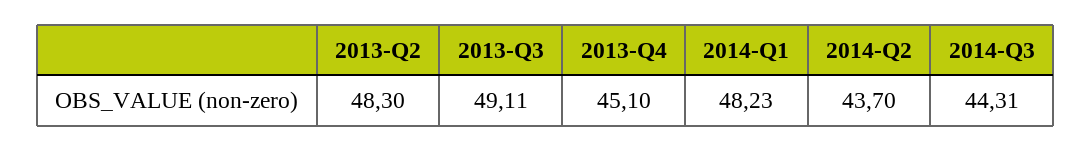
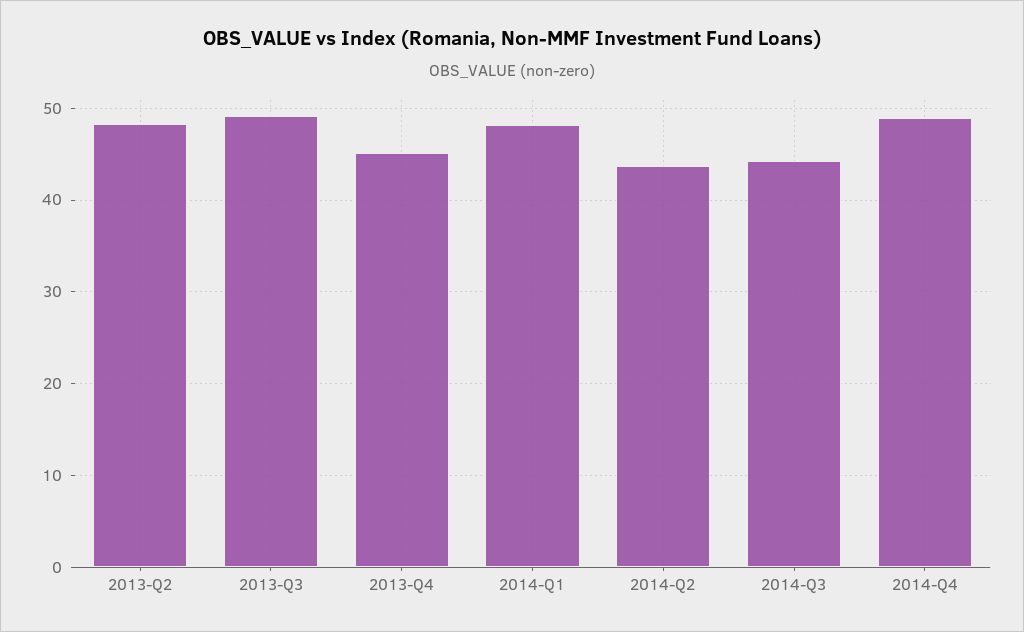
2014-Q4: none -> 49

